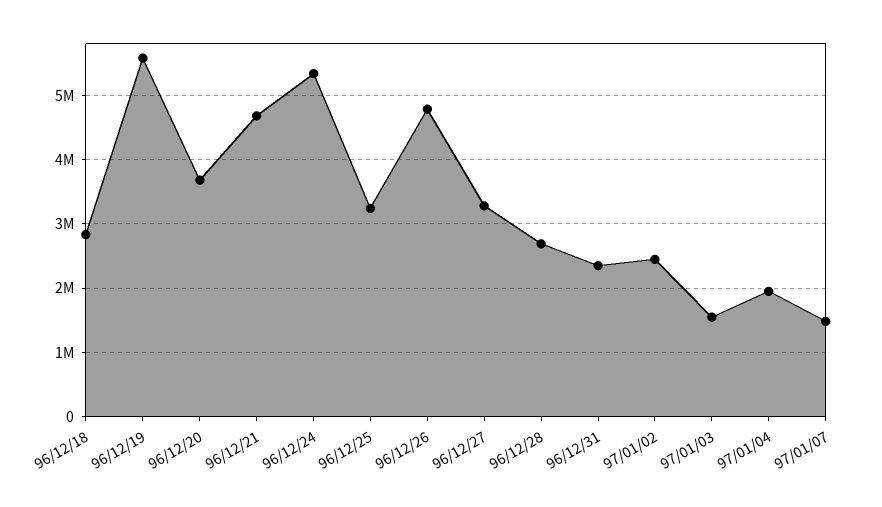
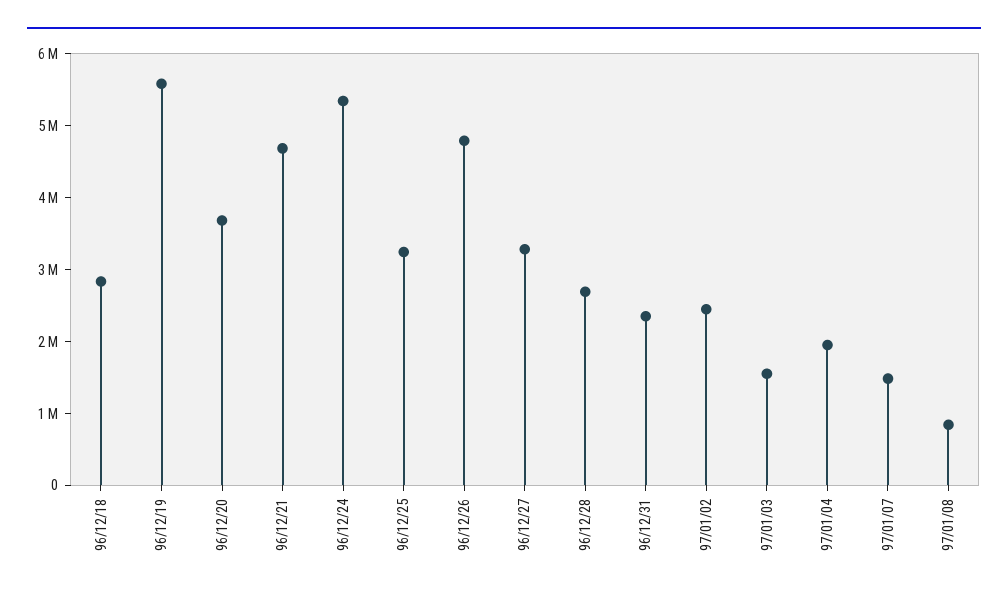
97/01/08: none -> 800000

